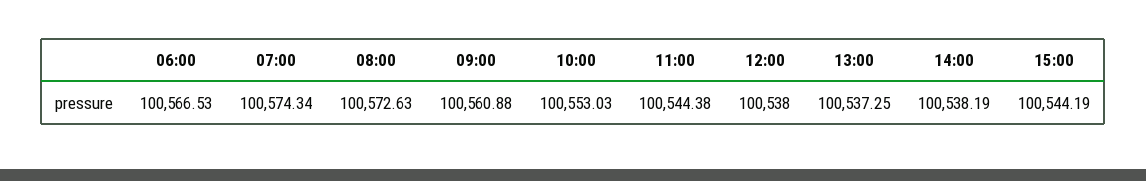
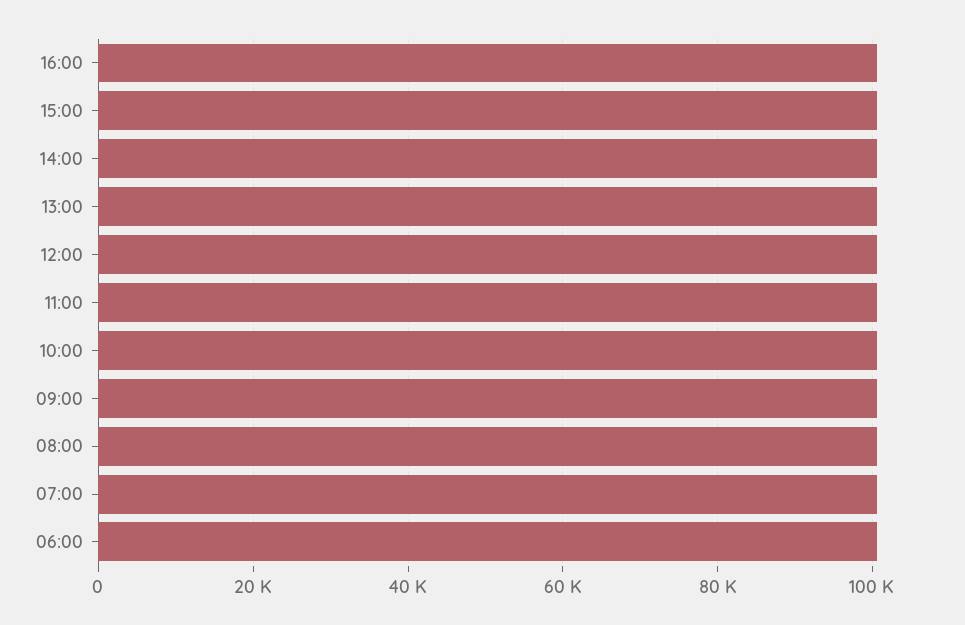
16:00: none -> 100000

